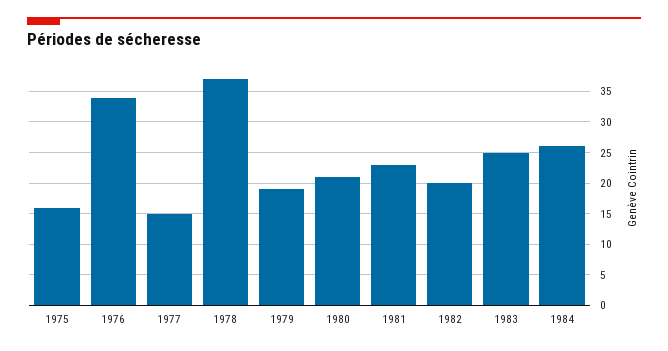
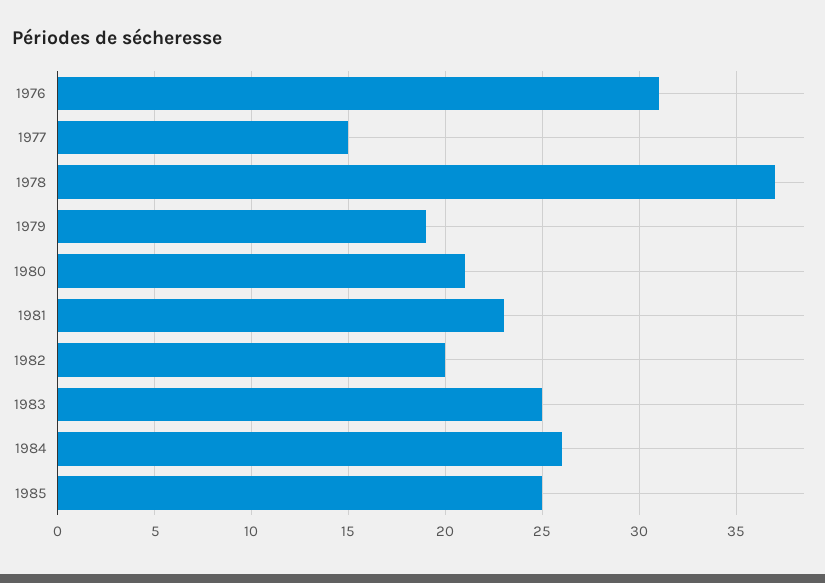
1975: 16 -> none
1976: 34 -> 31
1985: none -> 25

